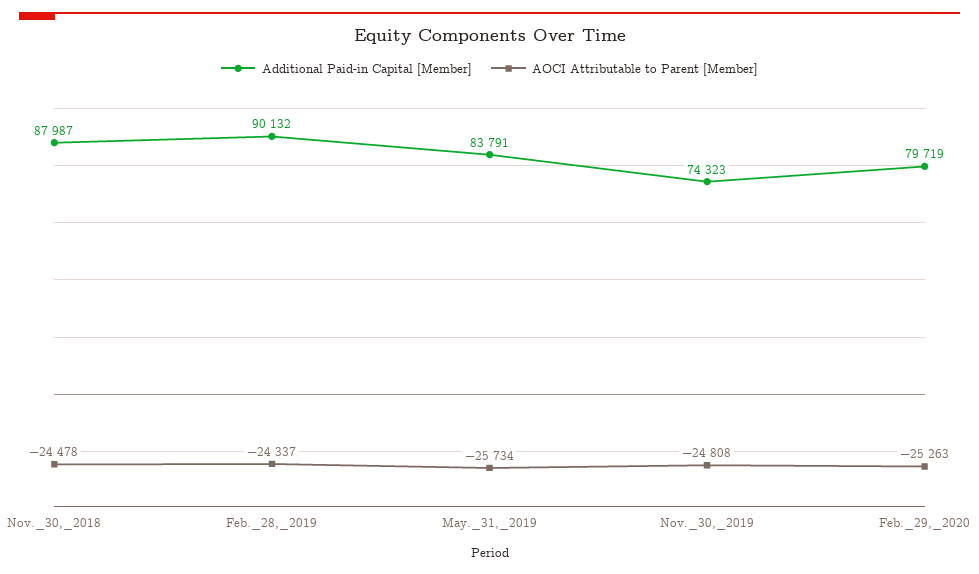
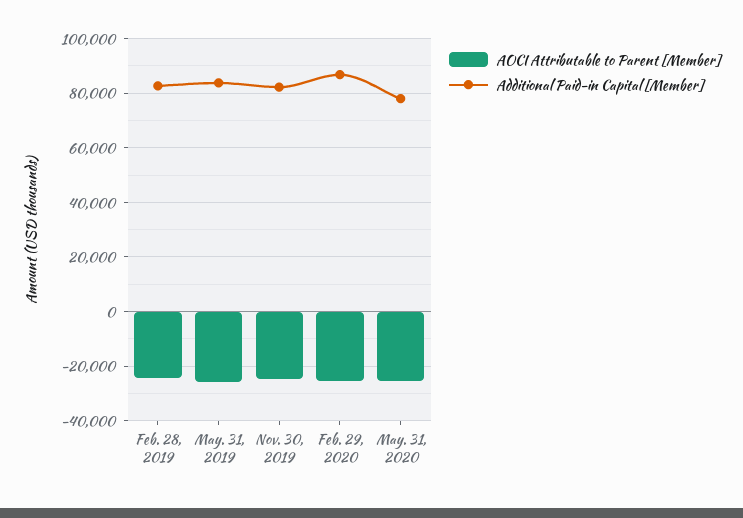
Additional Paid-in Capital [Member], Nov._30,_2018: 87987 -> none
AOCI Attributable to Parent [Member], Nov._30,_2018: -24478 -> none
Additional Paid-in Capital [Member], Feb._28,_2019: 90132 -> 82500
Additional Paid-in Capital [Member], Nov._30,_2019: 74323 -> 82500
Additional Paid-in Capital [Member], Feb._29,_2020: 79719 -> 87500
AOCI Attributable to Parent [Member], May. 31, 2020: none -> -25000
Additional Paid-in Capital [Member], May. 31, 2020: none -> 77500

